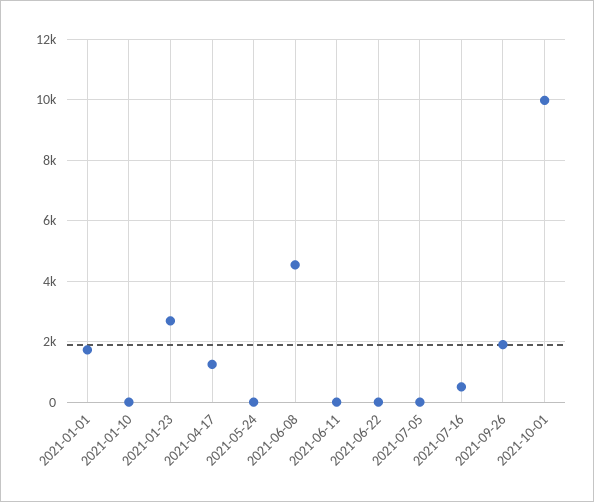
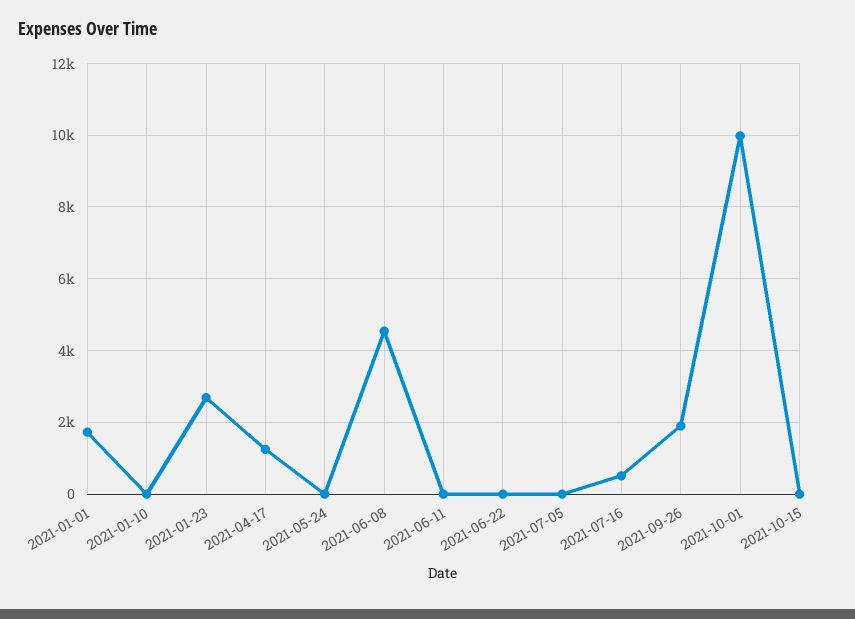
2021-10-15: none -> 0

